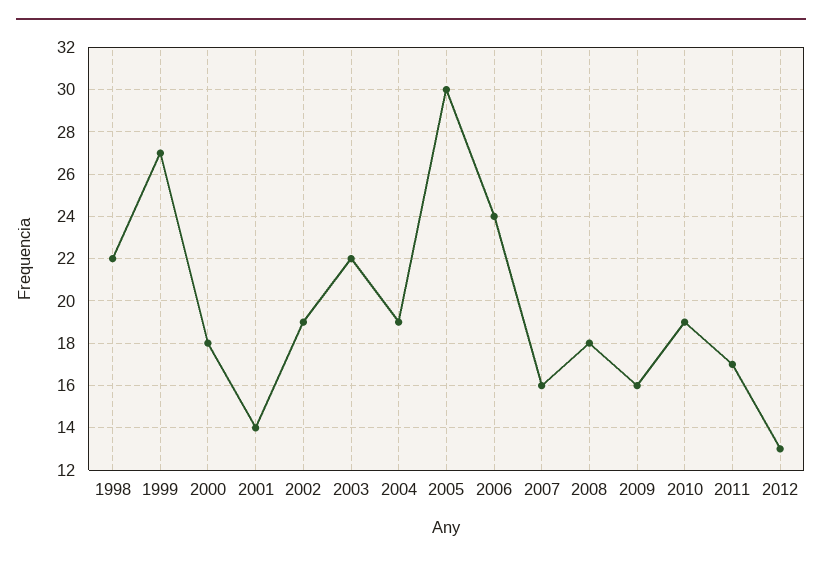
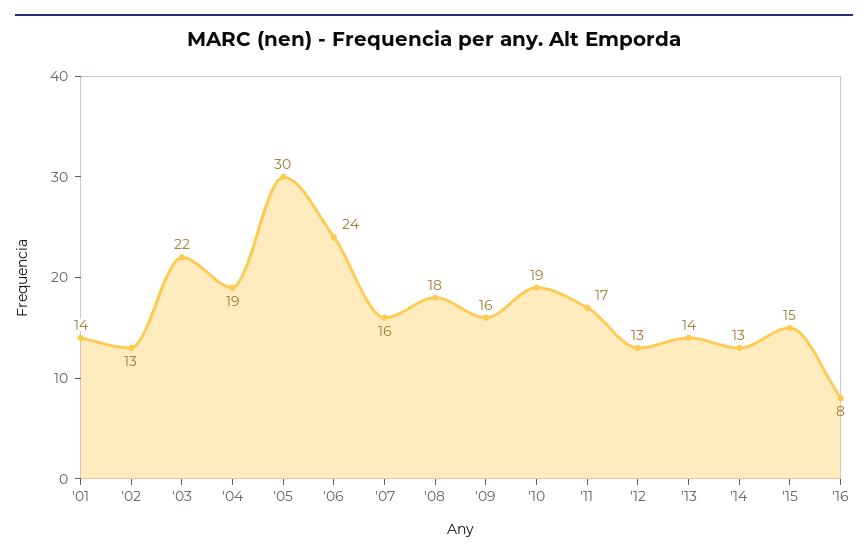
1998: 22 -> none
1999: 27 -> none
2000: 18 -> none
2002: 19 -> 13
'13: none -> 14
'14: none -> 13
'15: none -> 15
'16: none -> 8

